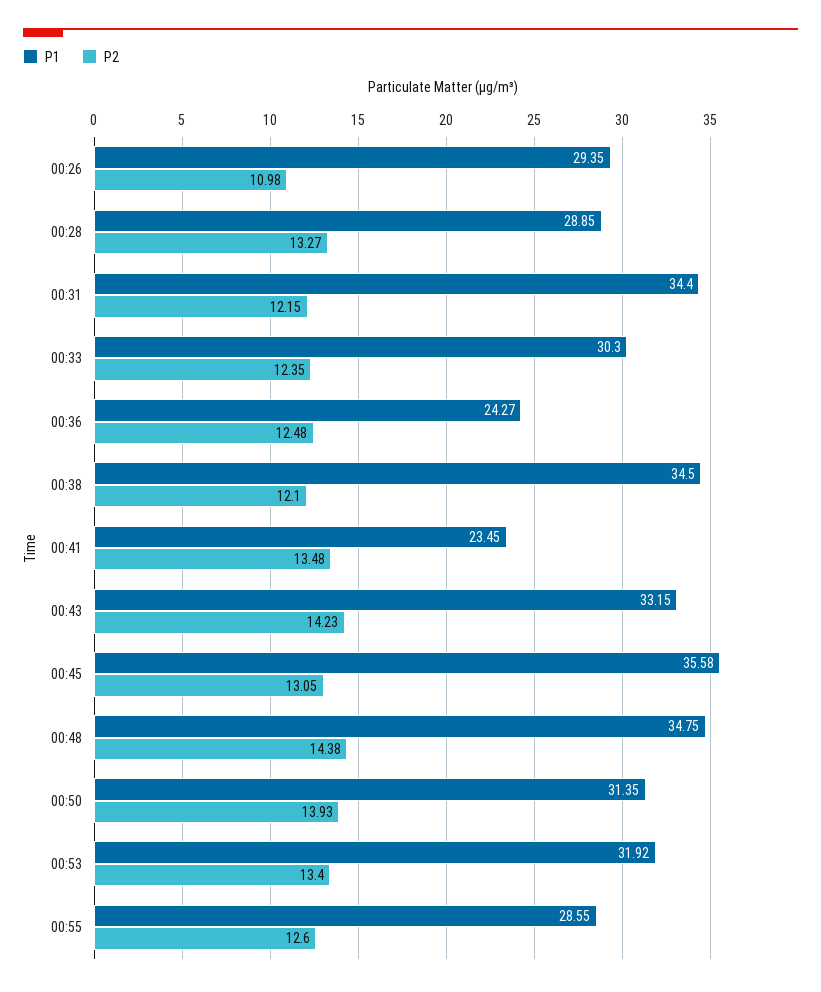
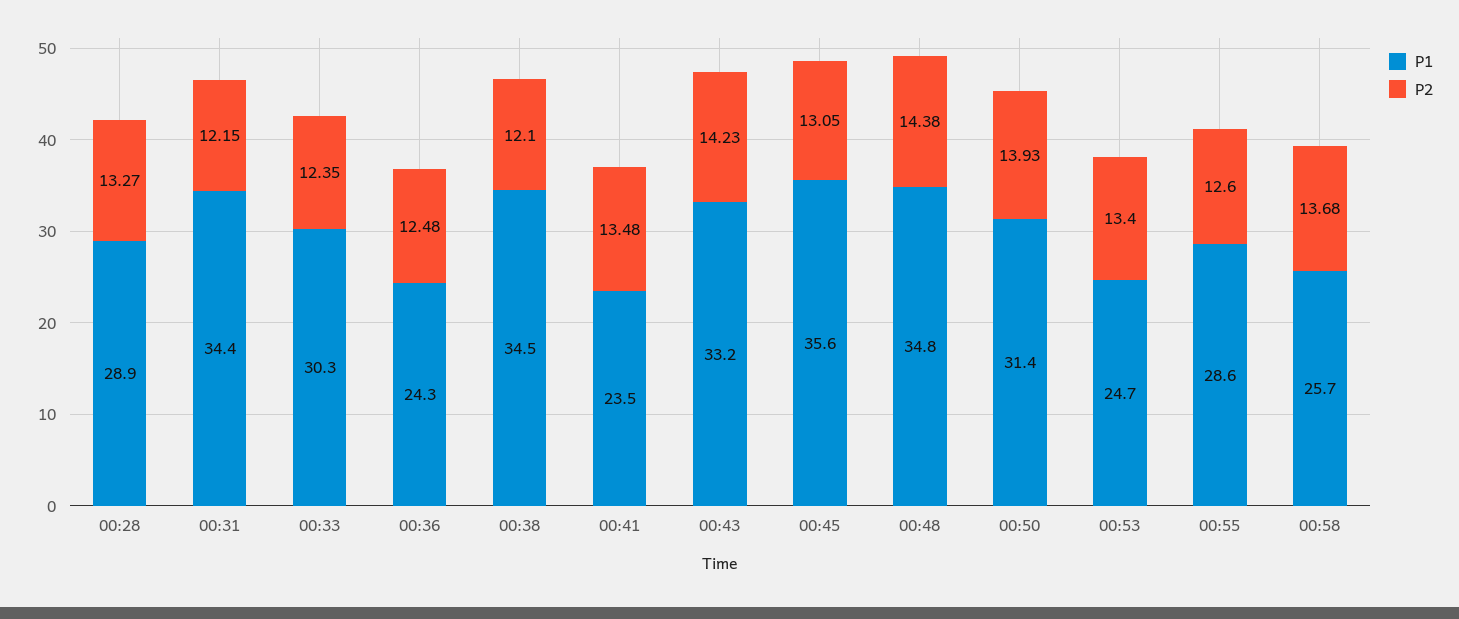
P1, 00:26: 29.35 -> none
P2, 00:26: 10.98 -> none
P1, 00:53: 31.92 -> 24.7
P1, 00:58: none -> 25.7
P2, 00:58: none -> 13.68

